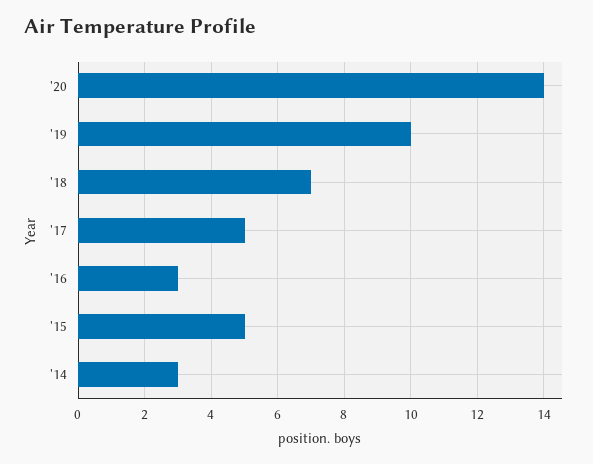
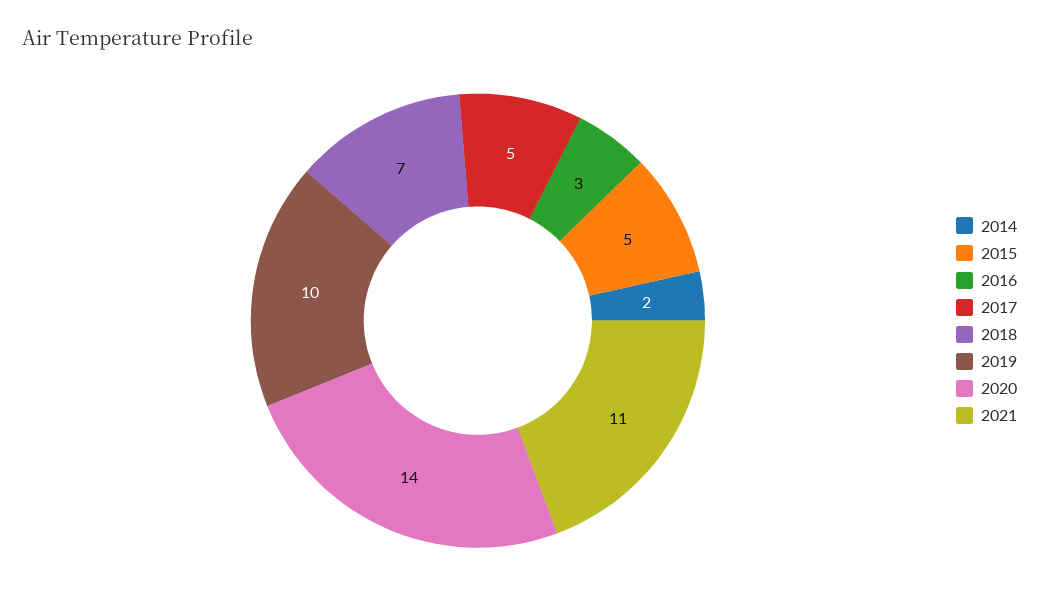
'14: 3 -> 2
2021: none -> 11

